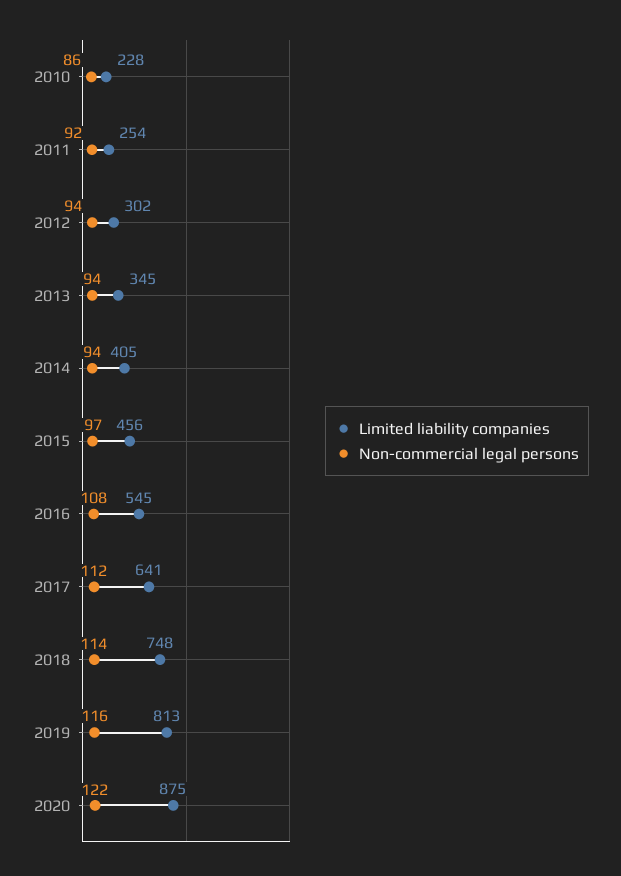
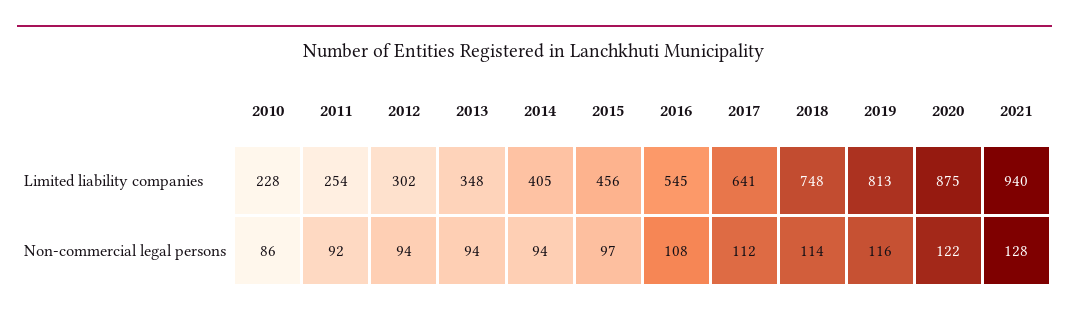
Limited liability companies, 2013: 345 -> 348
Limited liability companies, 2021: none -> 940
Non-commercial legal persons, 2021: none -> 128

